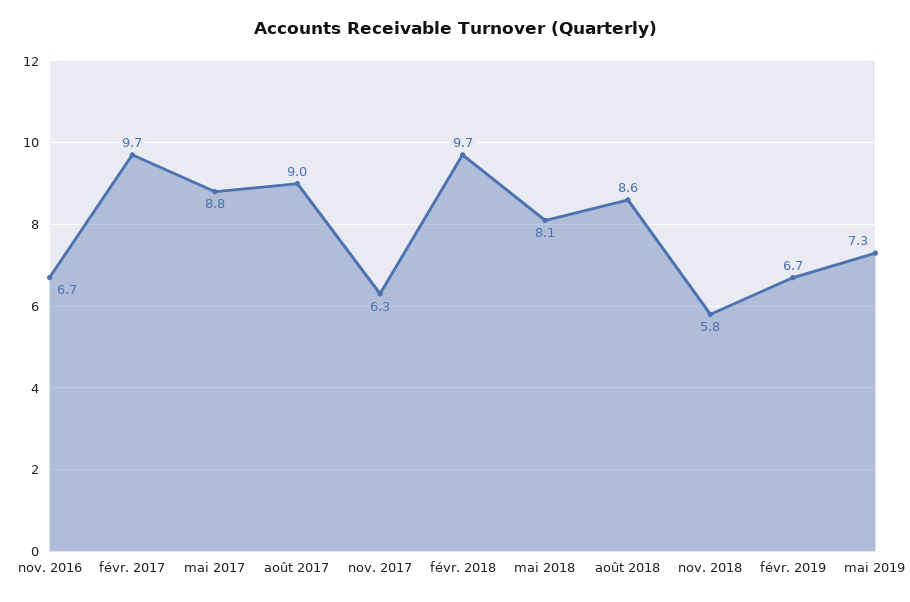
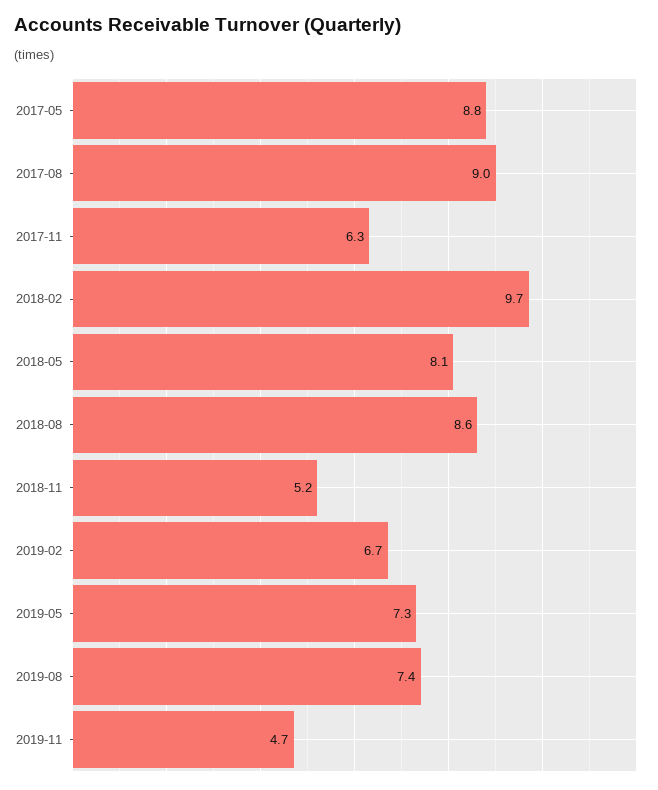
nov. 2016: 6.7 -> none
févr. 2017: 9.7 -> none
nov. 2018: 5.8 -> 5.2
2019-08: none -> 7.4
2019-11: none -> 4.7

